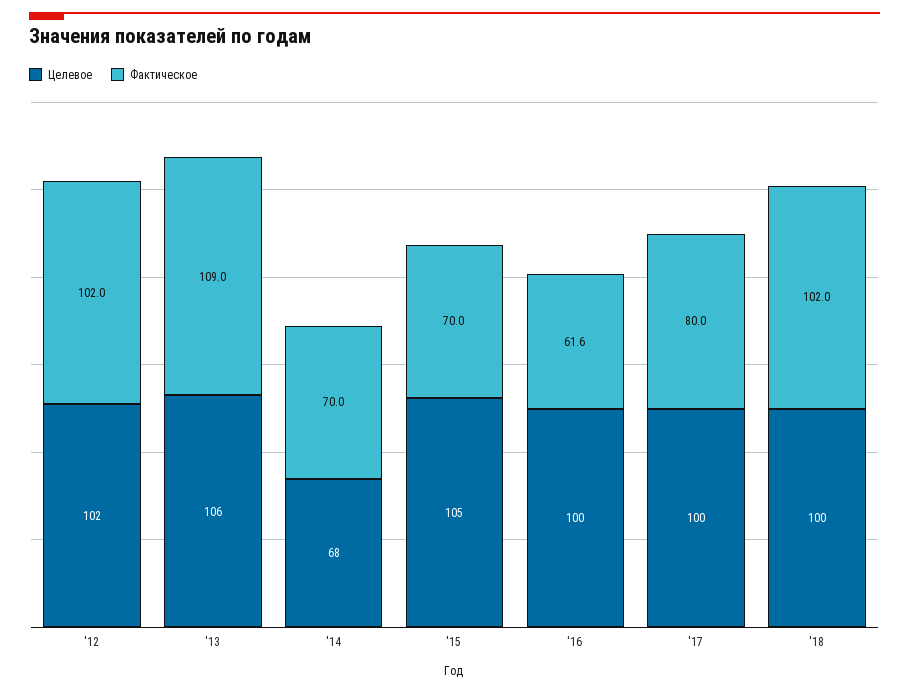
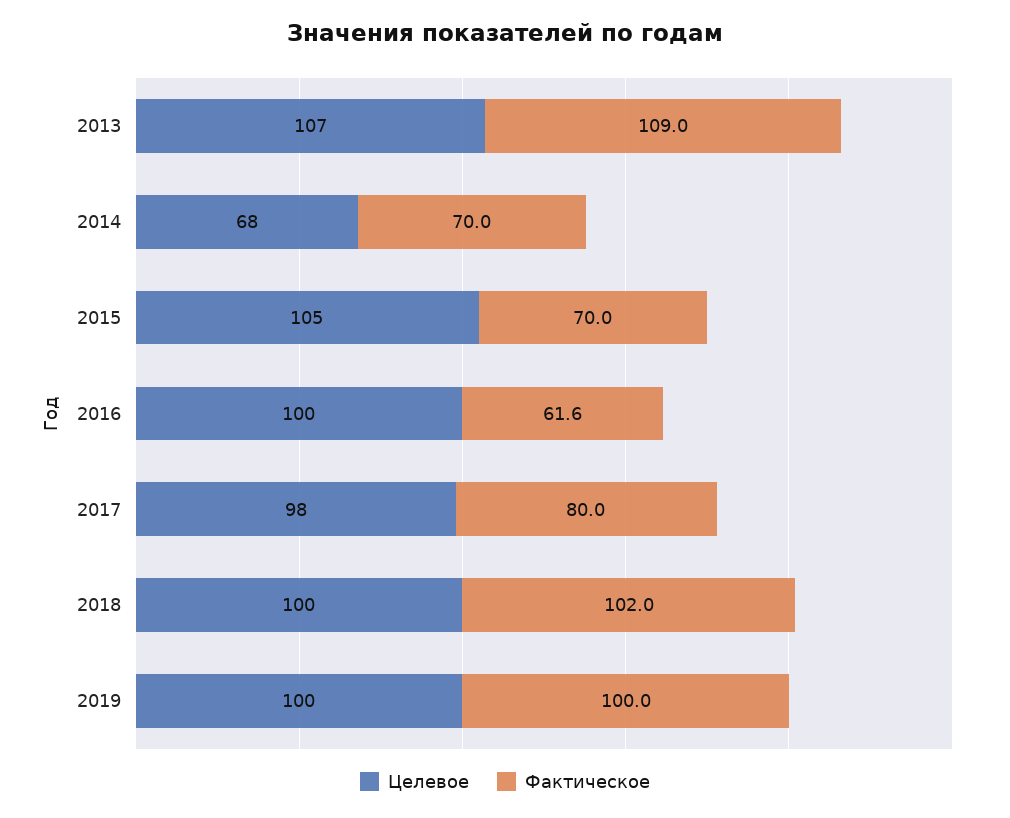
Целевое, '12: 102 -> none
Фактическое, '12: 102 -> none
Целевое, '13: 106 -> 107
Целевое, '17: 100 -> 98
Целевое, 2019: none -> 100
Фактическое, 2019: none -> 100

